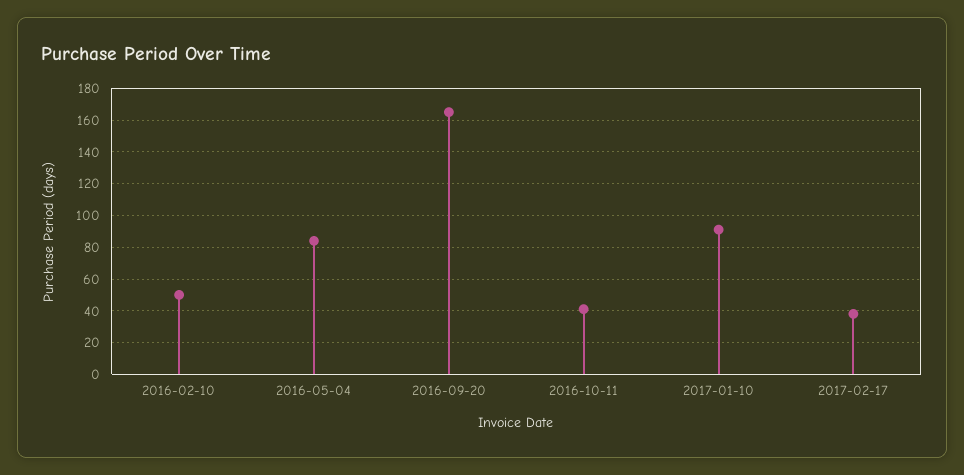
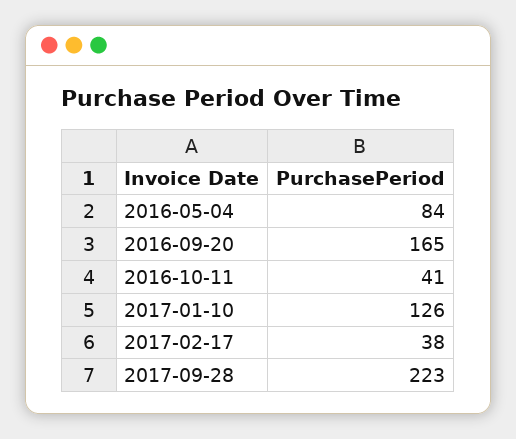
2016-02-10: 50 -> none
2017-01-10: 90 -> 126
2017-09-28: none -> 223

